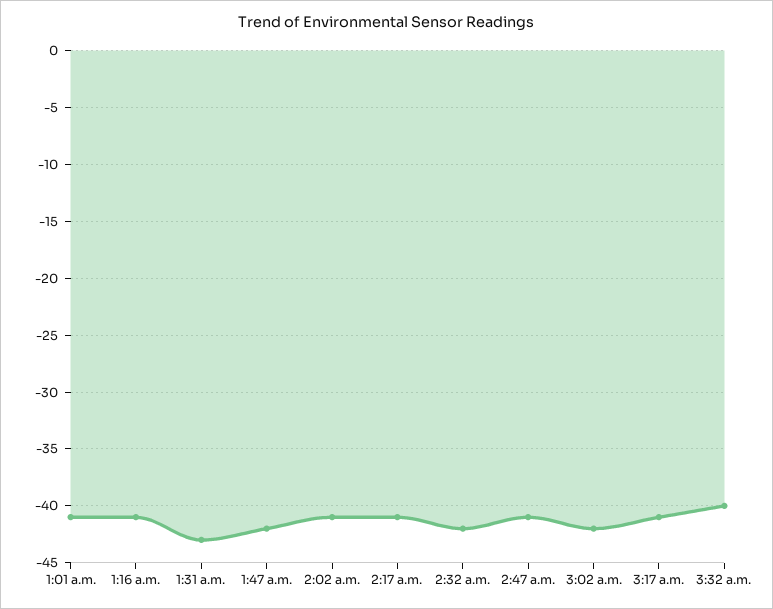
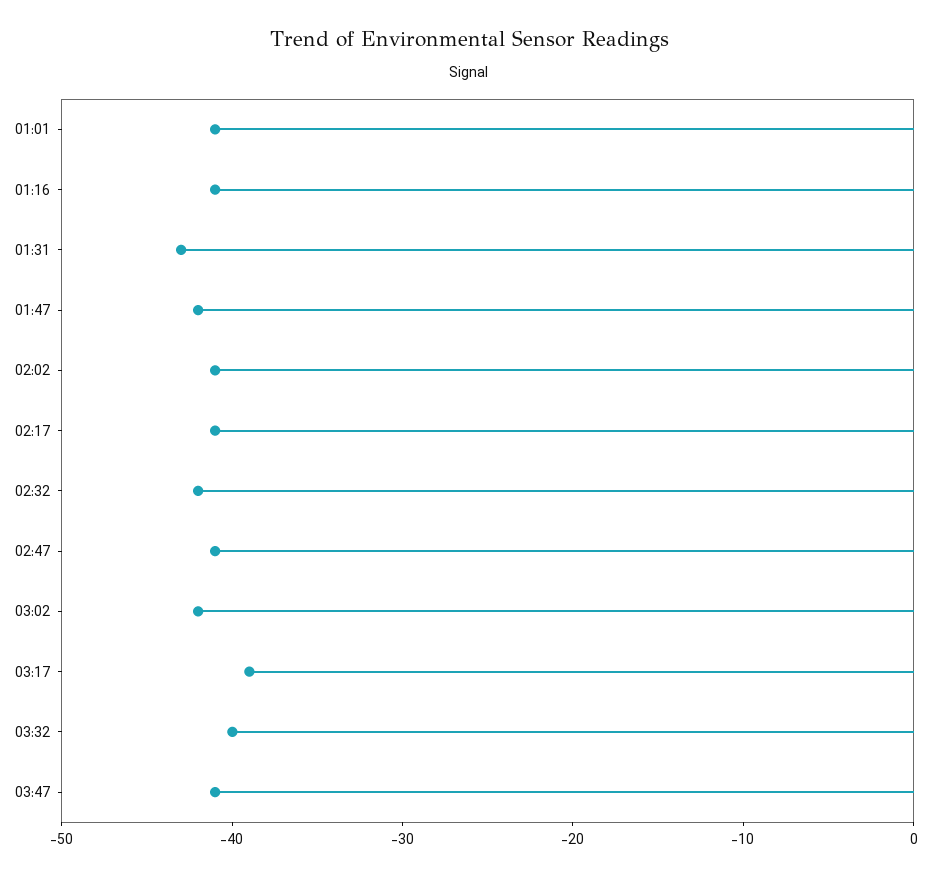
3:17 a.m.: -41 -> -39
03:47: none -> -41

